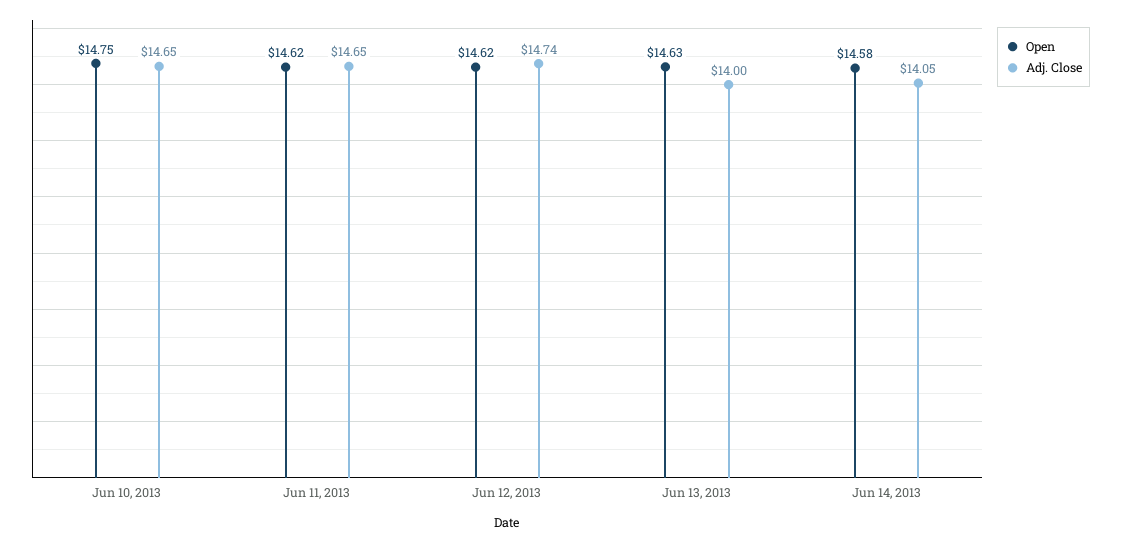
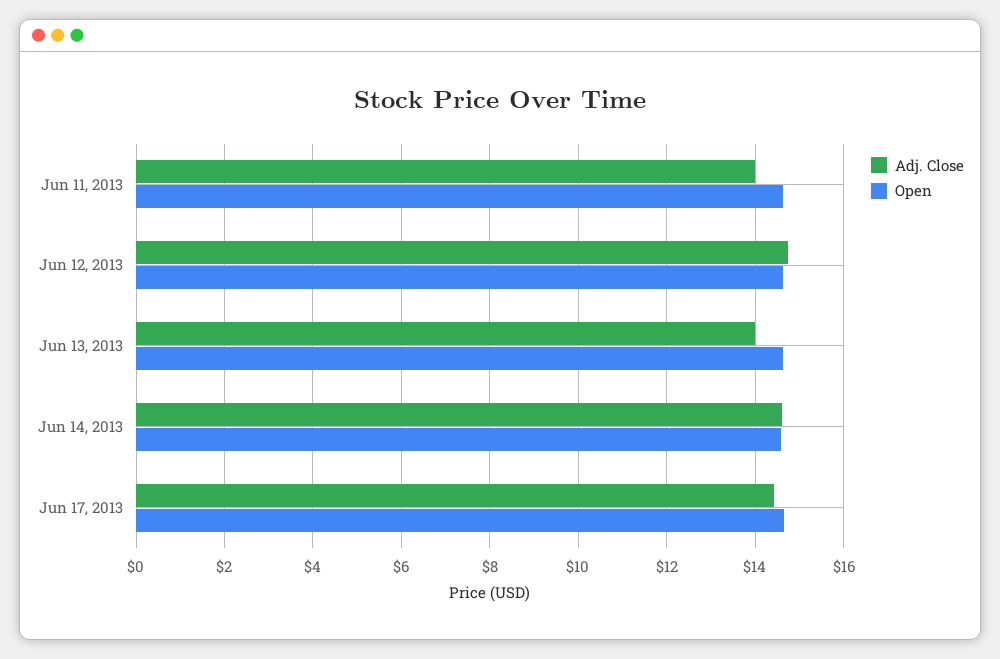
Open, Jun 10, 2013: 14.75 -> none
Adj. Close, Jun 10, 2013: 14.65 -> none
Adj. Close, Jun 11, 2013: 14.65 -> 14
Adj. Close, Jun 14, 2013: 14.05 -> 14.6
Adj. Close, Jun 17, 2013: none -> 14.4
Open, Jun 17, 2013: none -> 14.6

